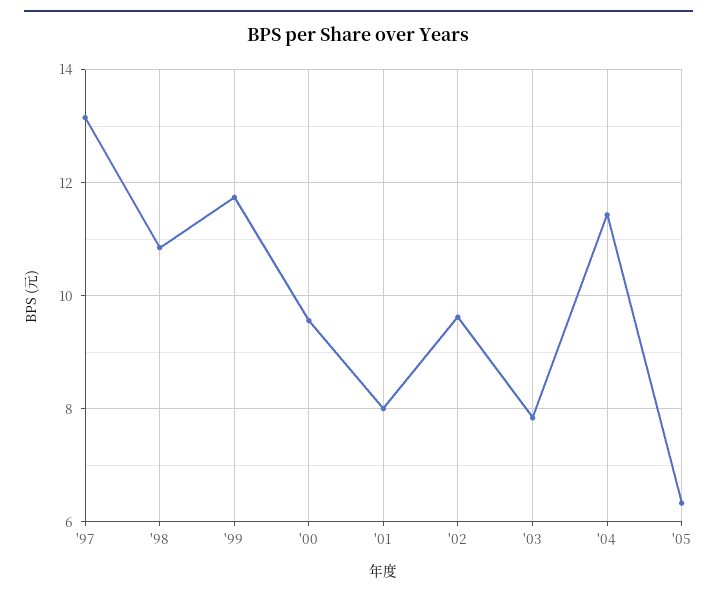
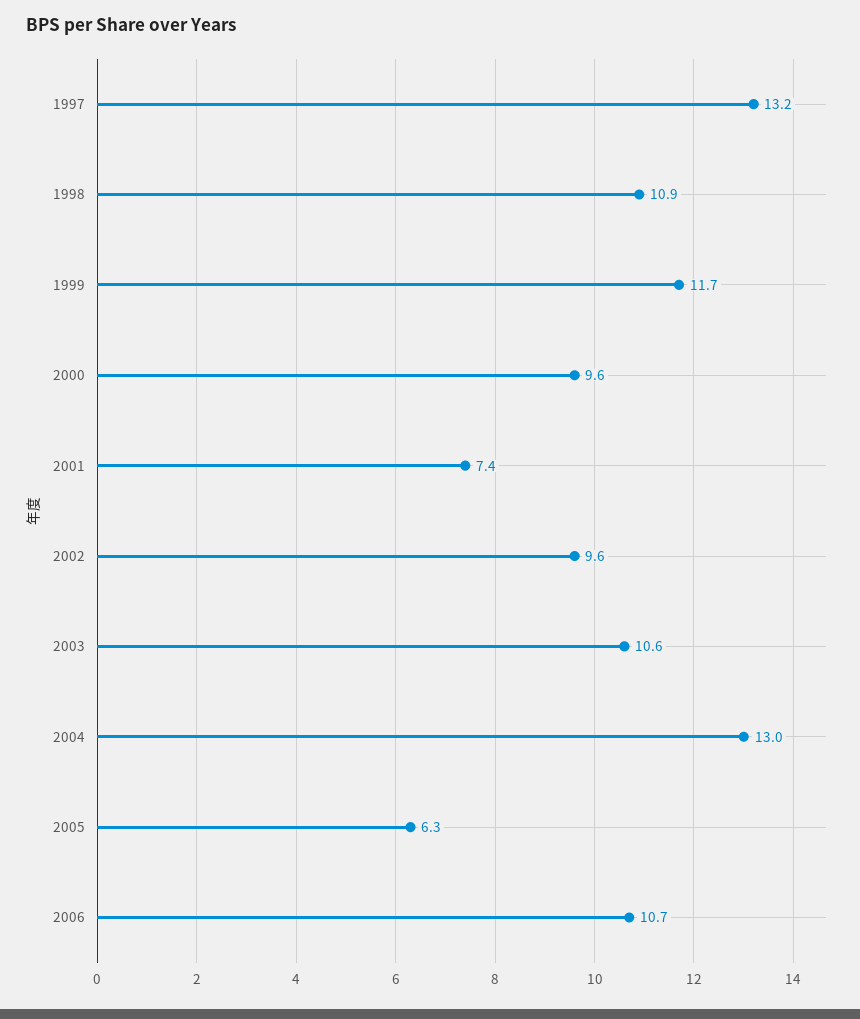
'01: 8 -> 7.4
'03: 7.8 -> 10.6
'04: 11.4 -> 13
2006: none -> 10.7

